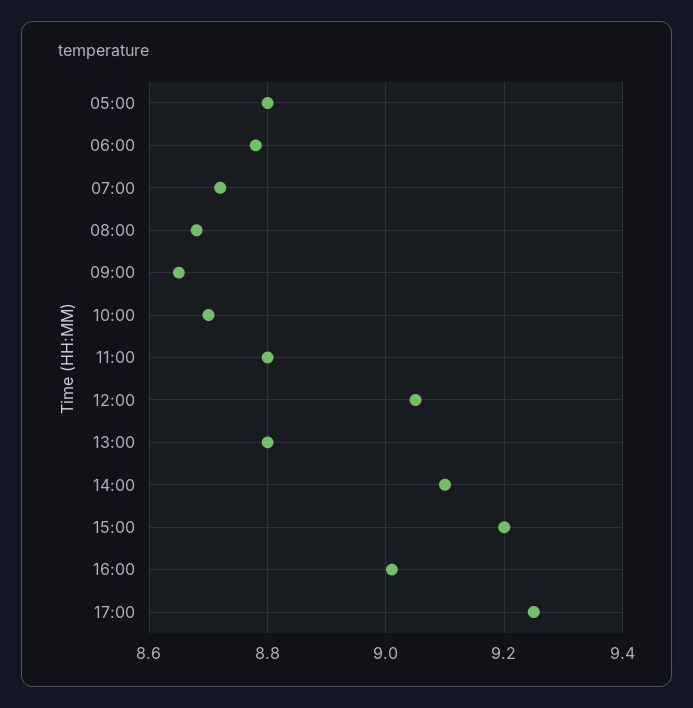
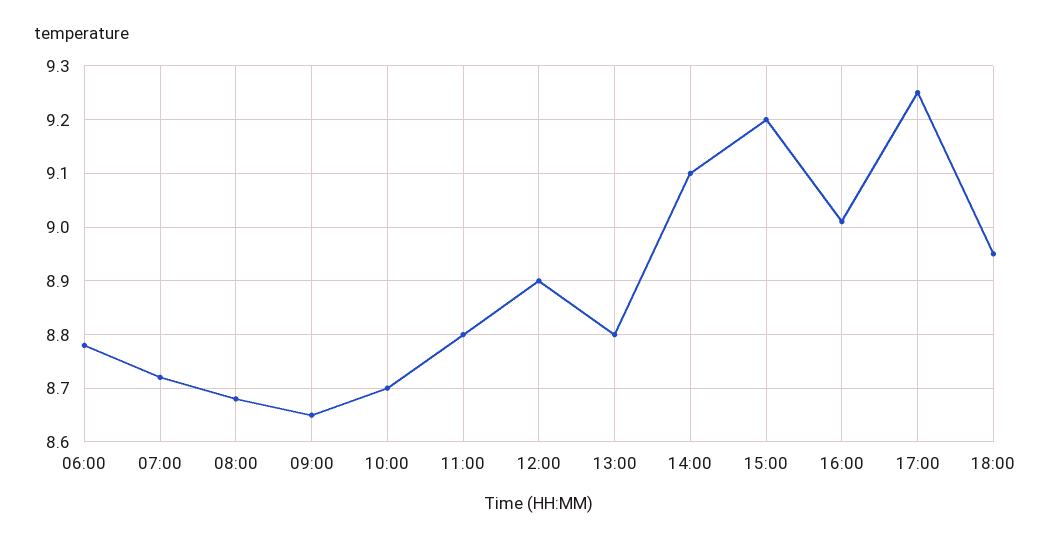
05:00: 8.8 -> none
12:00: 9.05 -> 8.9
18:00: none -> 8.95

